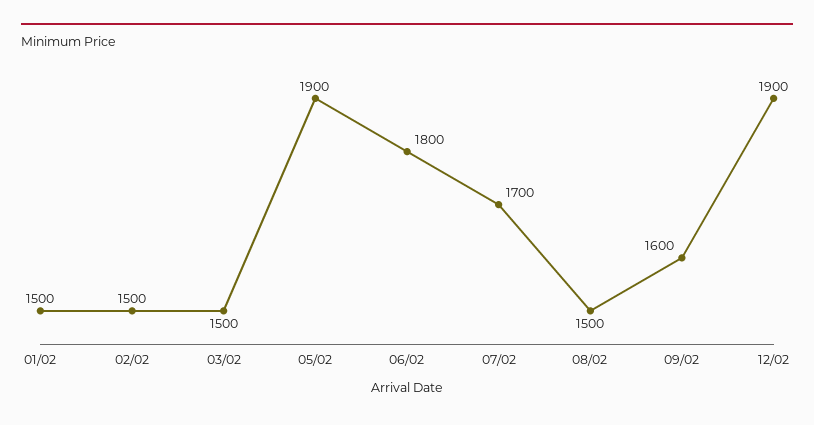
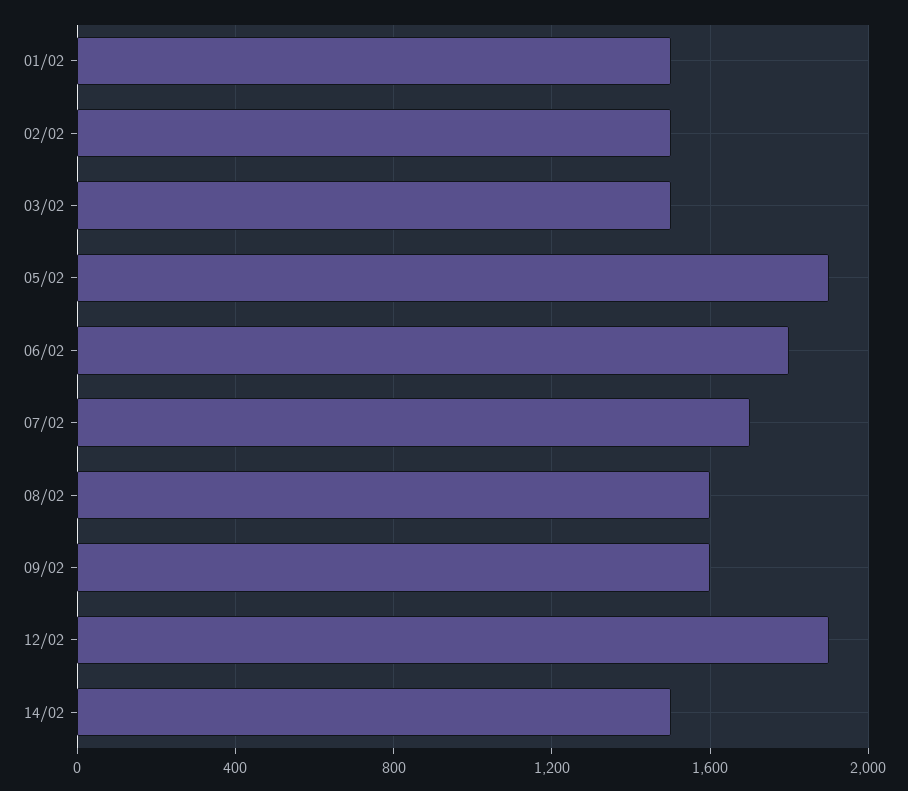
08/02: 1500 -> 1600
14/02: none -> 1500

